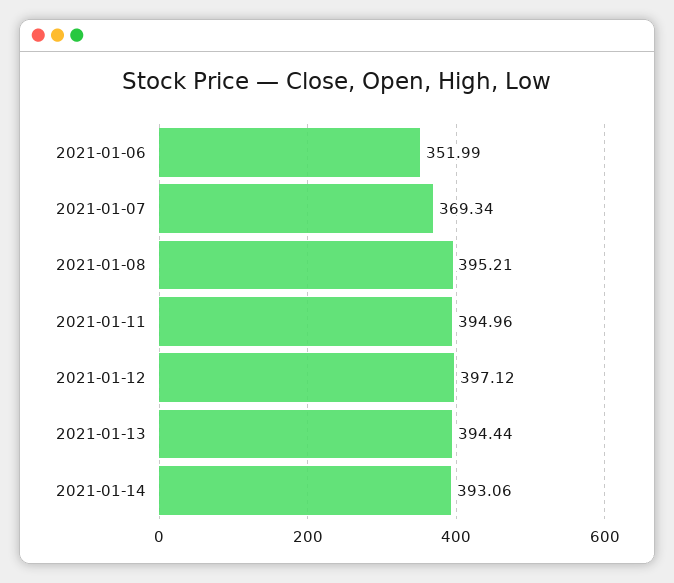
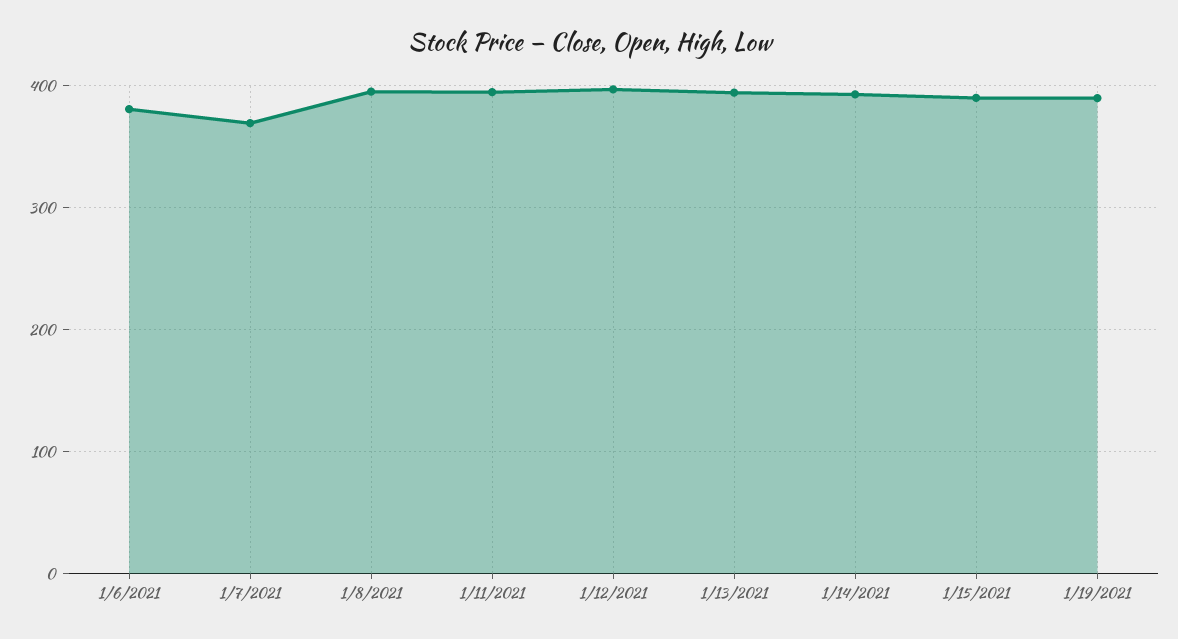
2021-01-06: 351.99 -> 380
1/15/2021: none -> 390
1/19/2021: none -> 390

